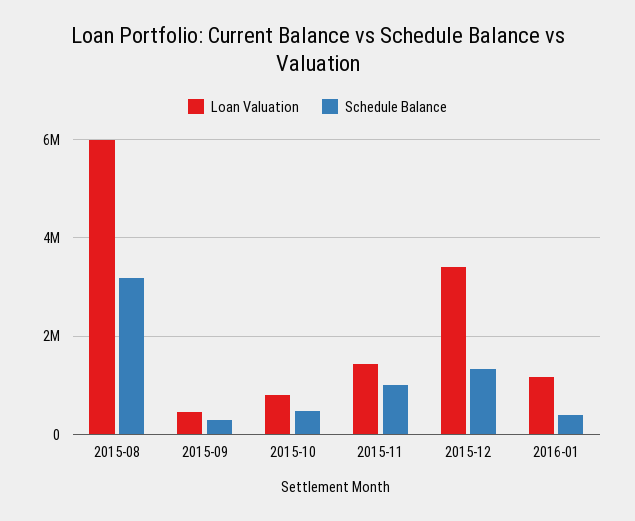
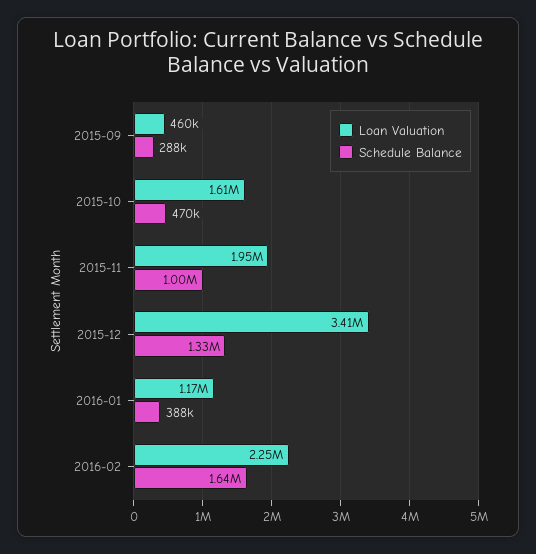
Loan Valuation, 2015-08: 6000000 -> none
Schedule Balance, 2015-08: 3200000 -> none
Loan Valuation, 2015-10: 800000 -> 1610000
Loan Valuation, 2015-11: 1400000 -> 1950000
Loan Valuation, 2016-02: none -> 2250000
Schedule Balance, 2016-02: none -> 1640000

